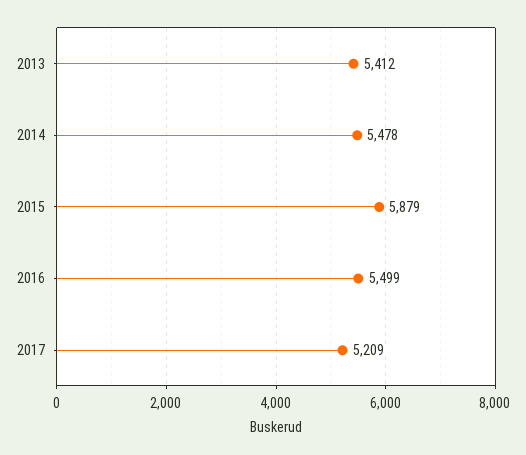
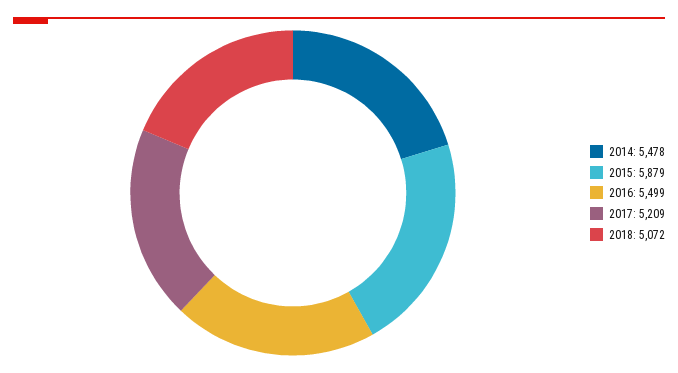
2013: 5412 -> none
2018: none -> 5072

